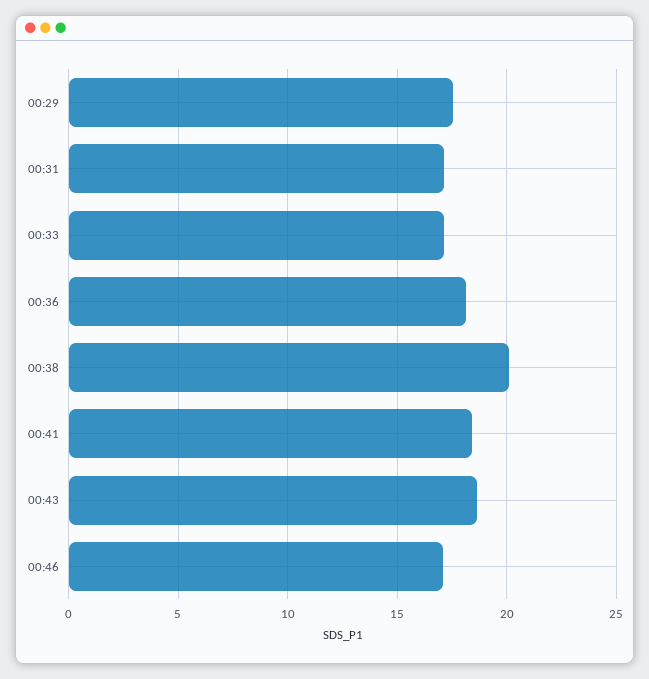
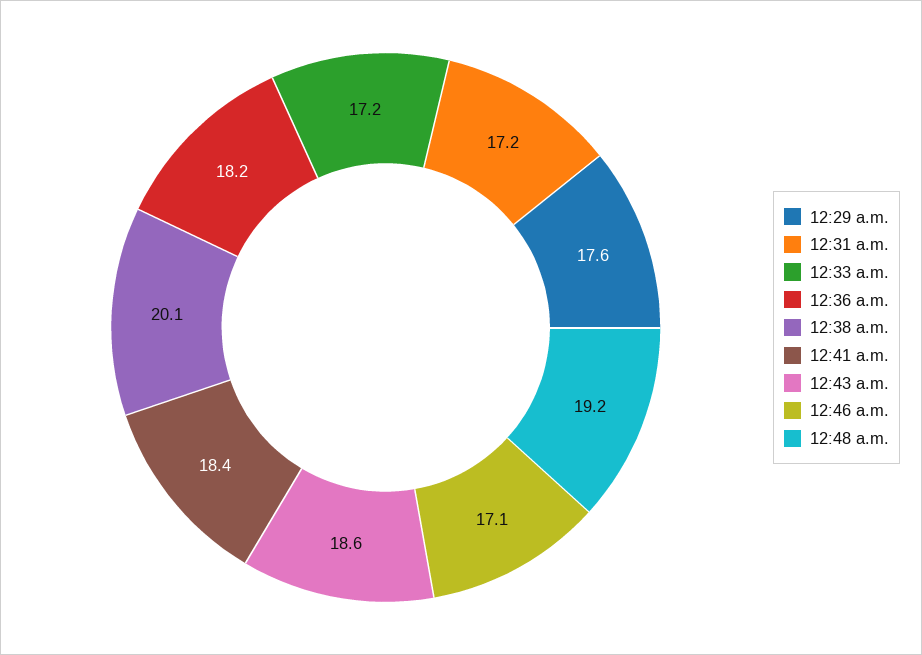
12:48 a.m.: none -> 19.2

